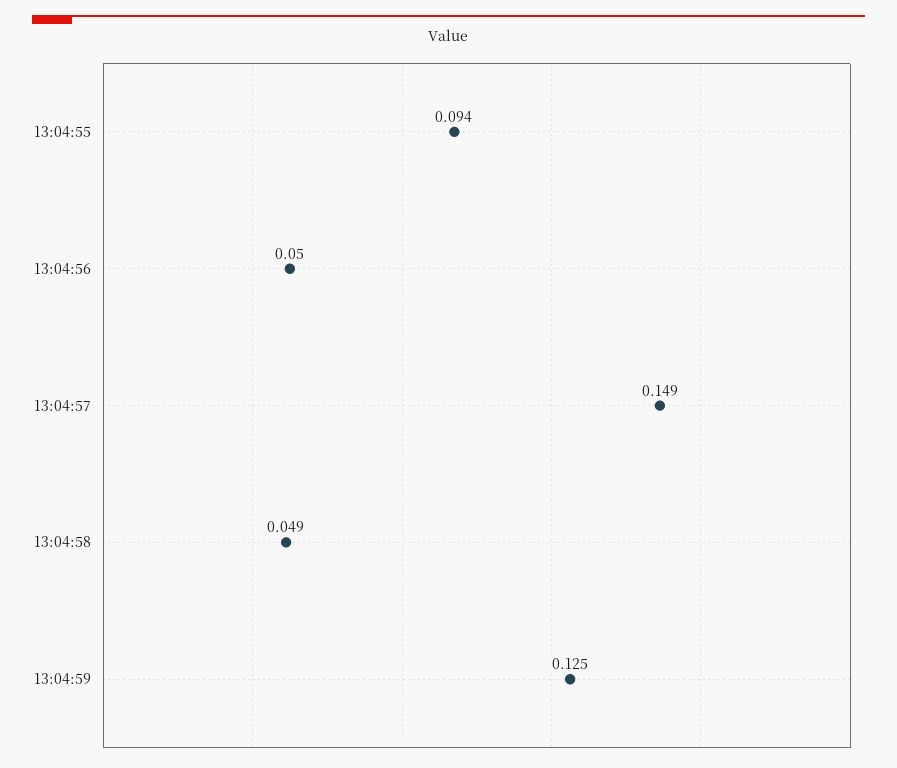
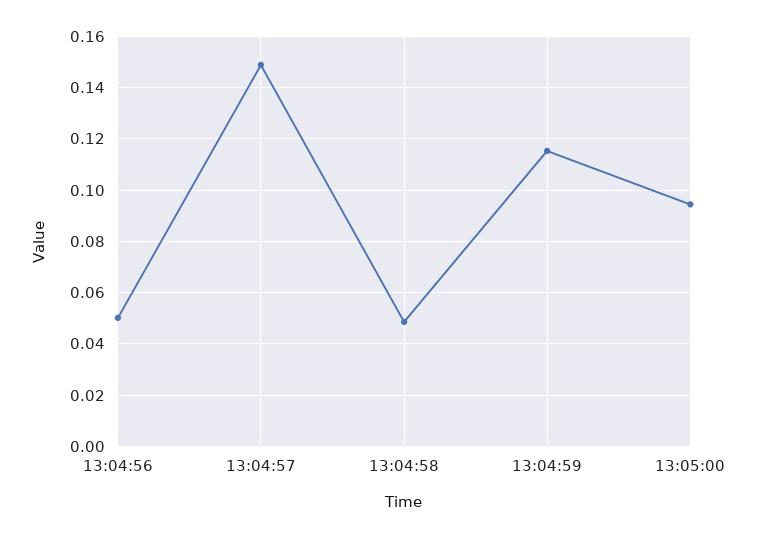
13:04:55: 0.094 -> none
13:04:59: 0.125 -> 0.115
13:05:00: none -> 0.095

